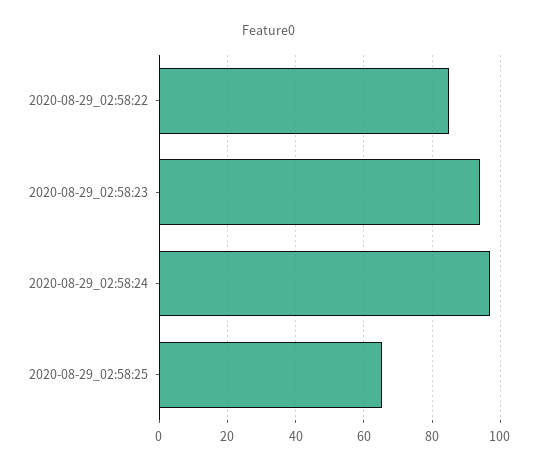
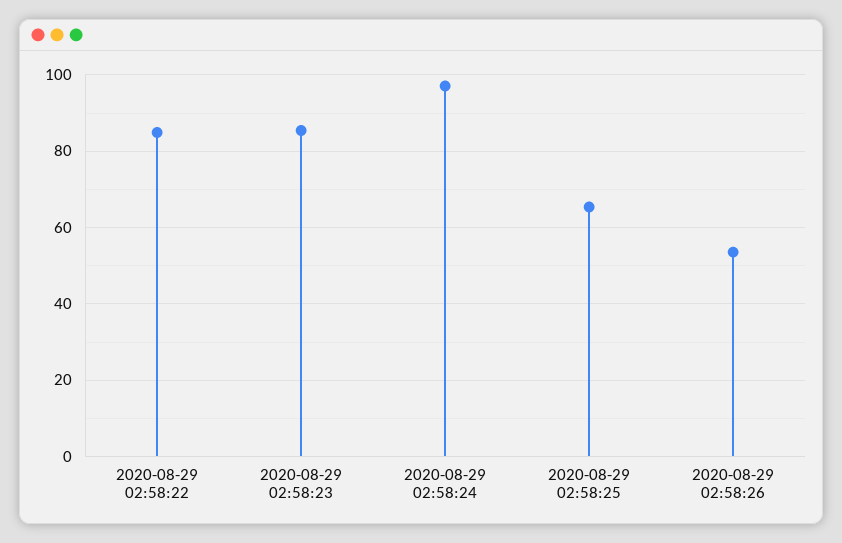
2020-08-29_02:58:23: 94 -> 86
2020-08-29 02:58:26: none -> 54

